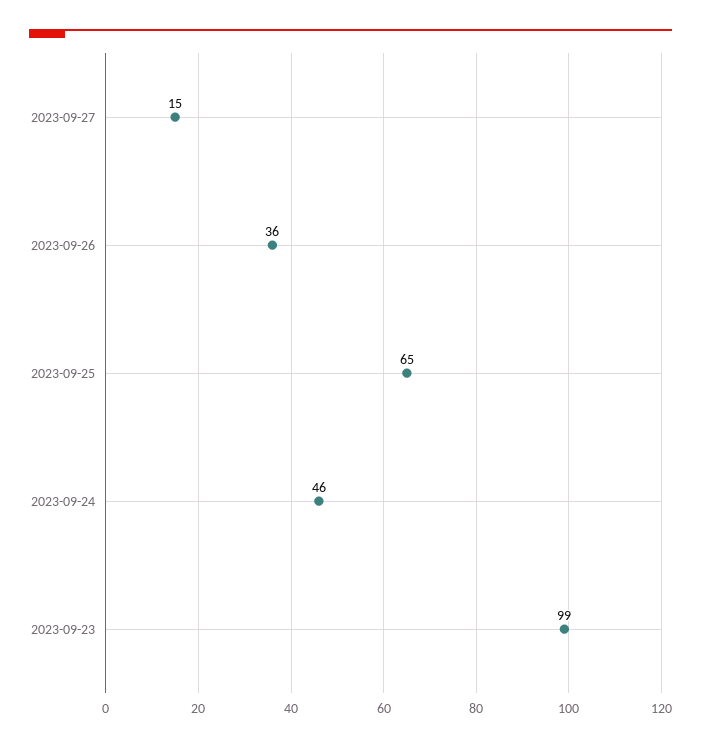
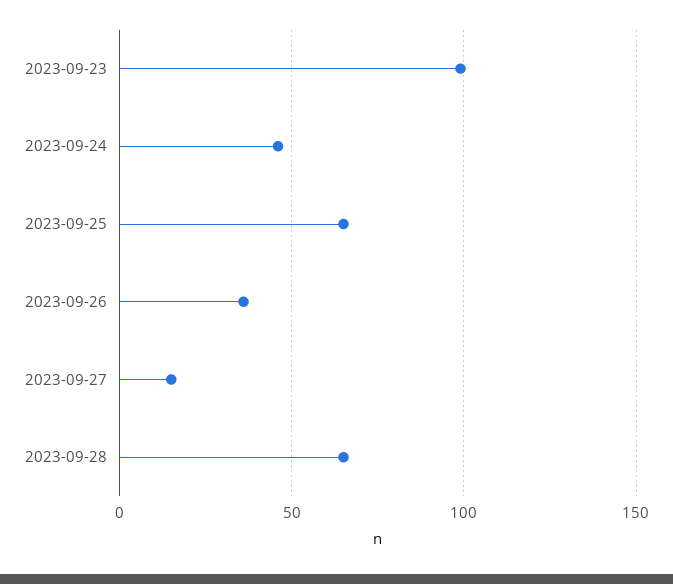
2023-09-28: none -> 65

